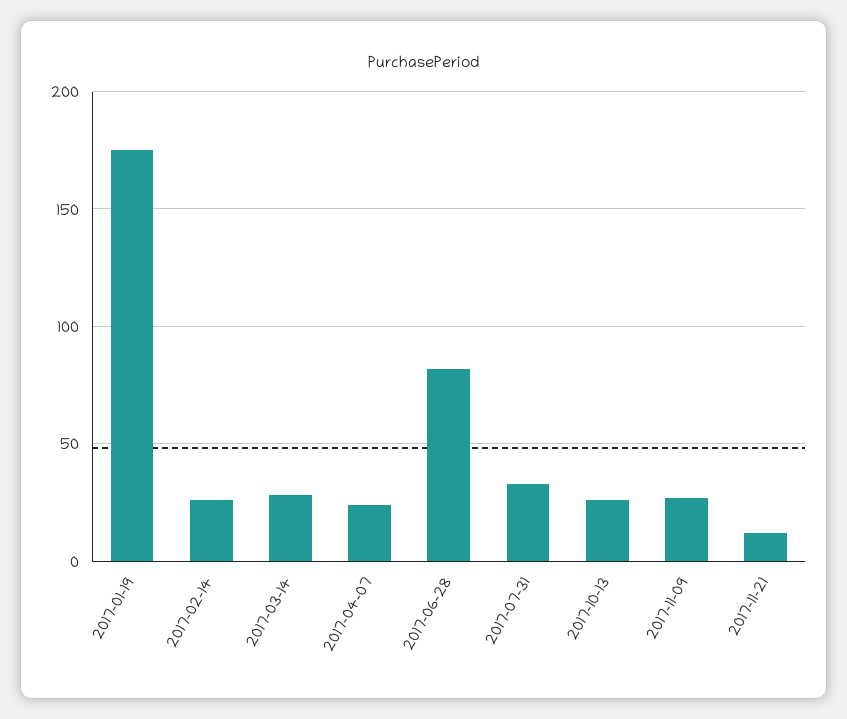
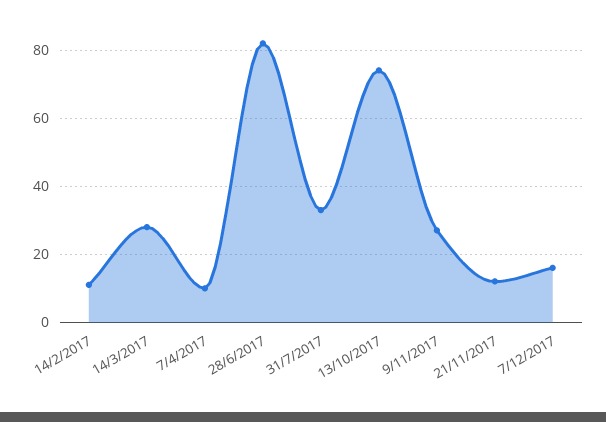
2017-01-19: 175 -> none
2017-02-14: 25 -> 10
2017-04-07: 25 -> 10
2017-10-13: 25 -> 75
7/12/2017: none -> 15

